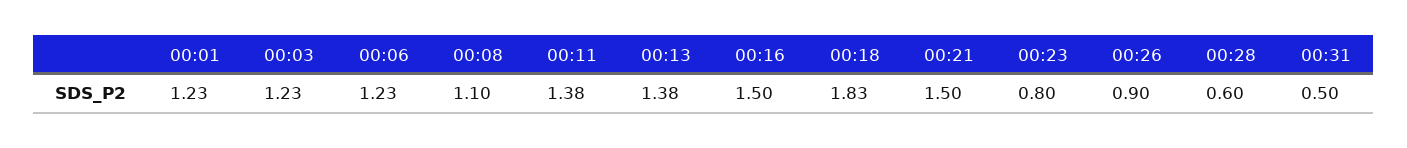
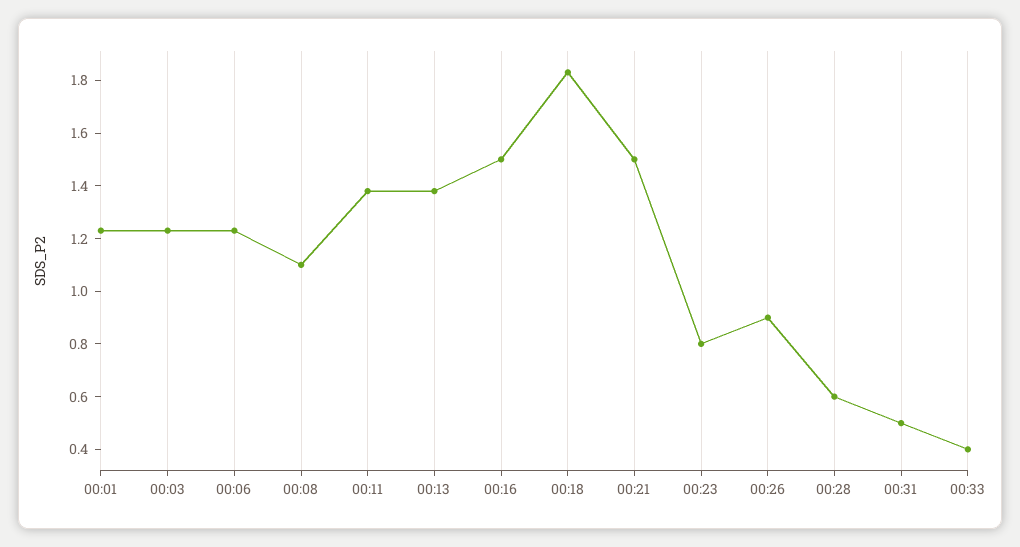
00:33: none -> 0.4

